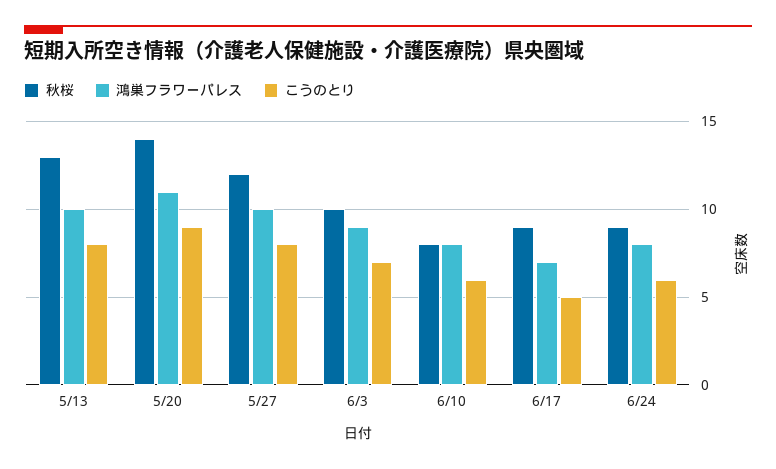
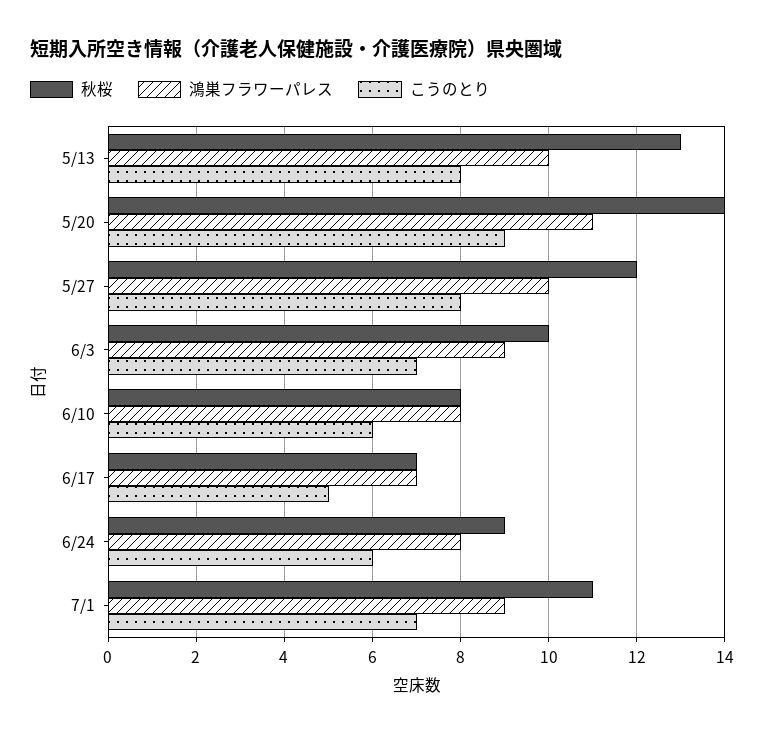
秋桜, 6/17: 9 -> 7
秋桜, 7/1: none -> 11
鴻巣フラワーパレス, 7/1: none -> 9
こうのとり, 7/1: none -> 7

